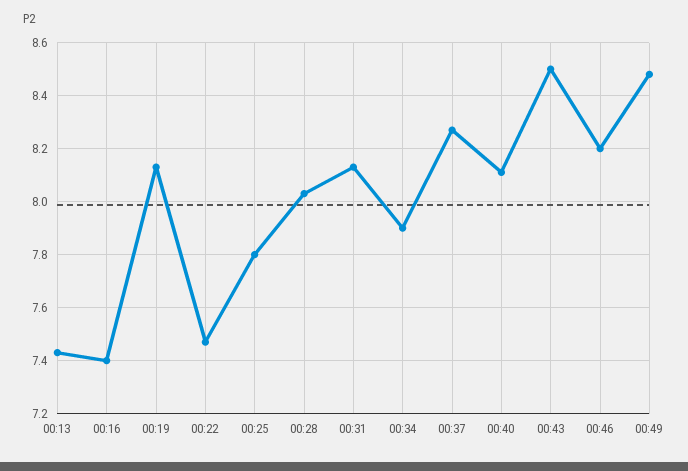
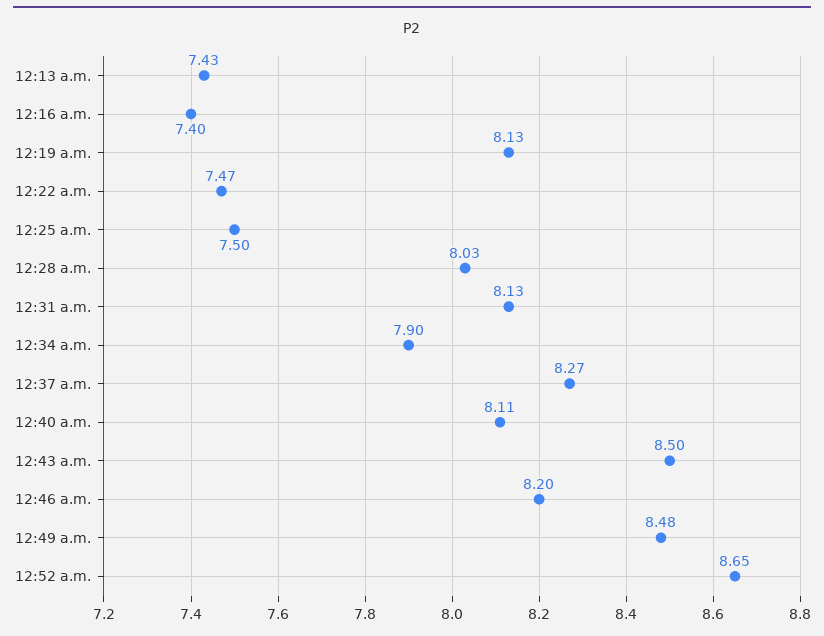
00:25: 7.8 -> 7.5
12:52 a.m.: none -> 8.65

